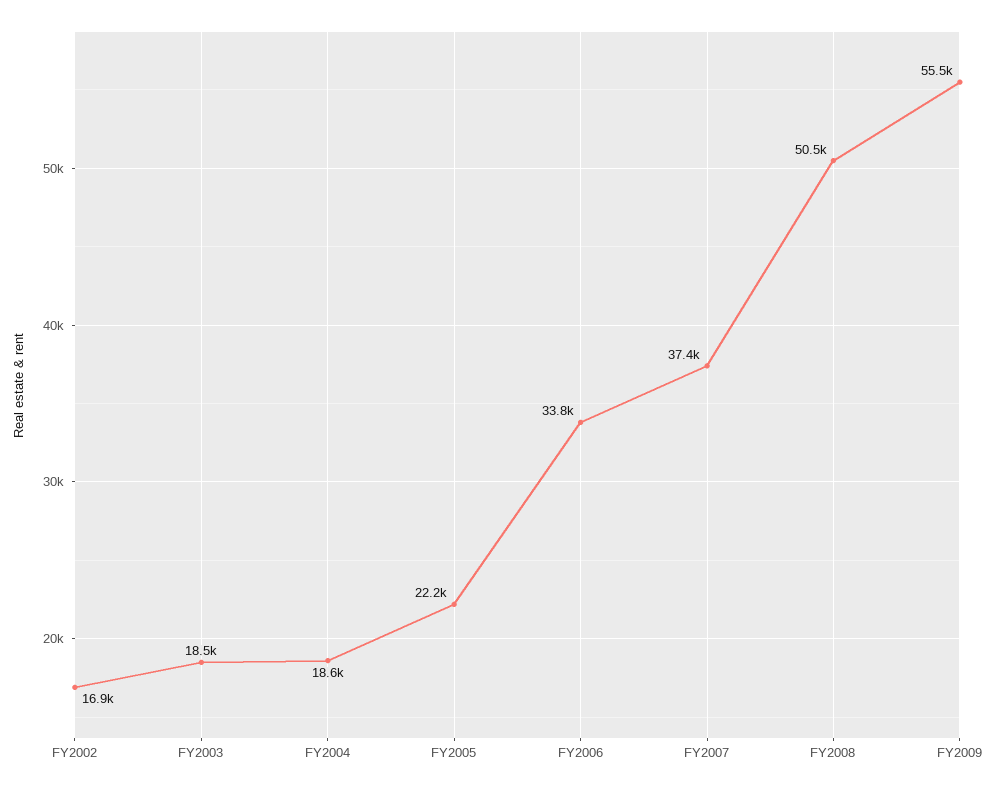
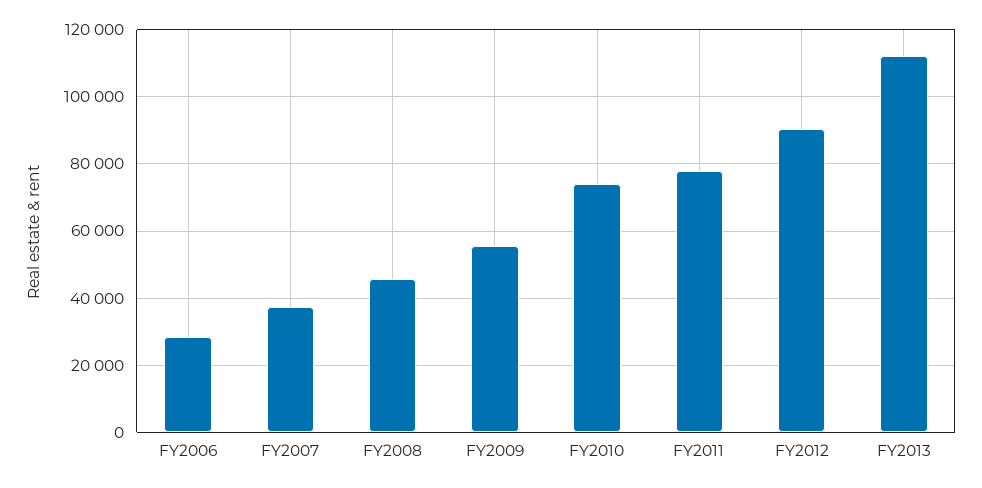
FY2002: 16900 -> none
FY2003: 18500 -> none
FY2004: 18600 -> none
FY2005: 22200 -> none
FY2006: 33800 -> 28000
FY2008: 50500 -> 46000
FY2010: none -> 74000
FY2011: none -> 78000
FY2012: none -> 90000
FY2013: none -> 112000

